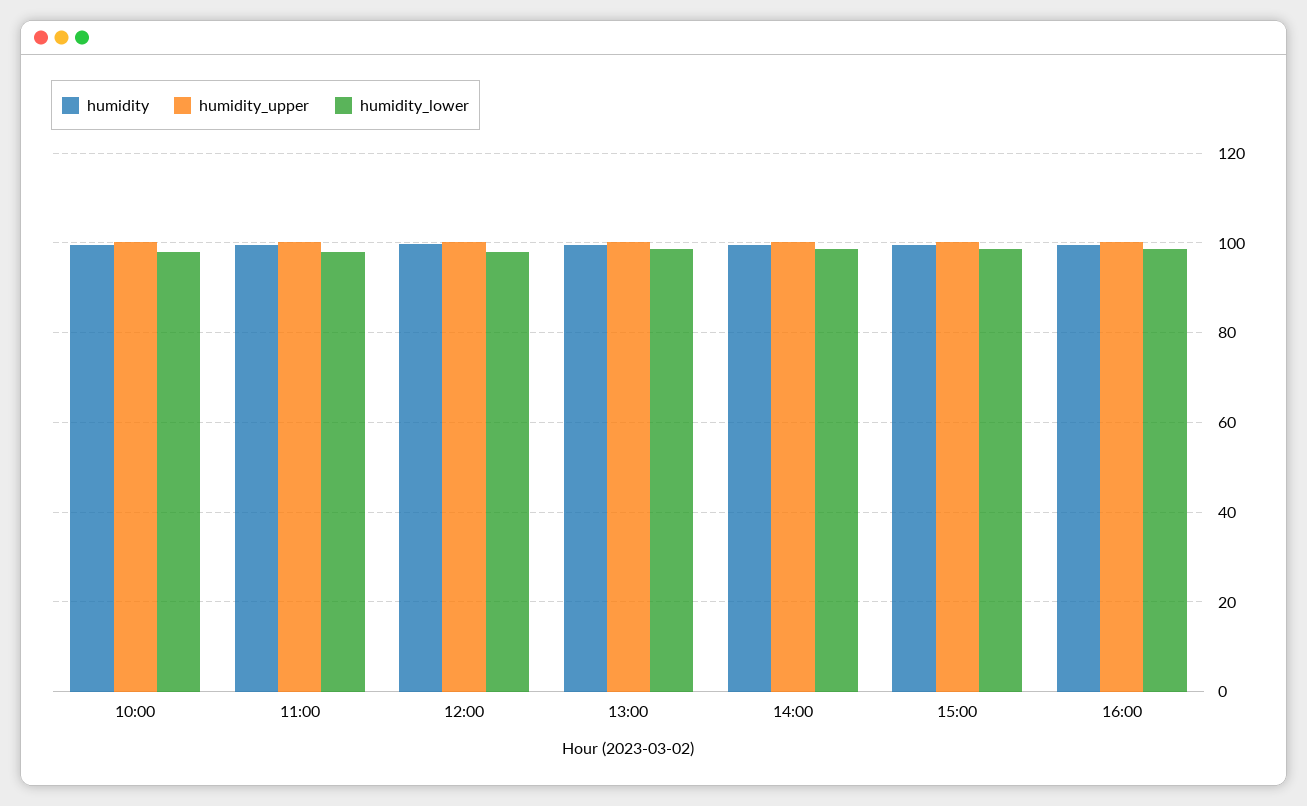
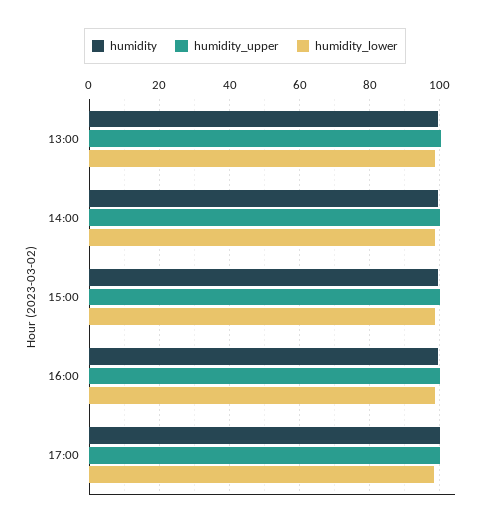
humidity, 10:00: 100 -> none
humidity_upper, 10:00: 100 -> none
humidity_lower, 10:00: 98 -> none
humidity, 11:00: 100 -> none
humidity_upper, 11:00: 100 -> none
humidity_lower, 11:00: 98 -> none
humidity, 12:00: 100 -> none
humidity_upper, 12:00: 100 -> none
humidity_lower, 12:00: 98 -> none
humidity, 17:00: none -> 100
humidity_upper, 17:00: none -> 100
humidity_lower, 17:00: none -> 98

